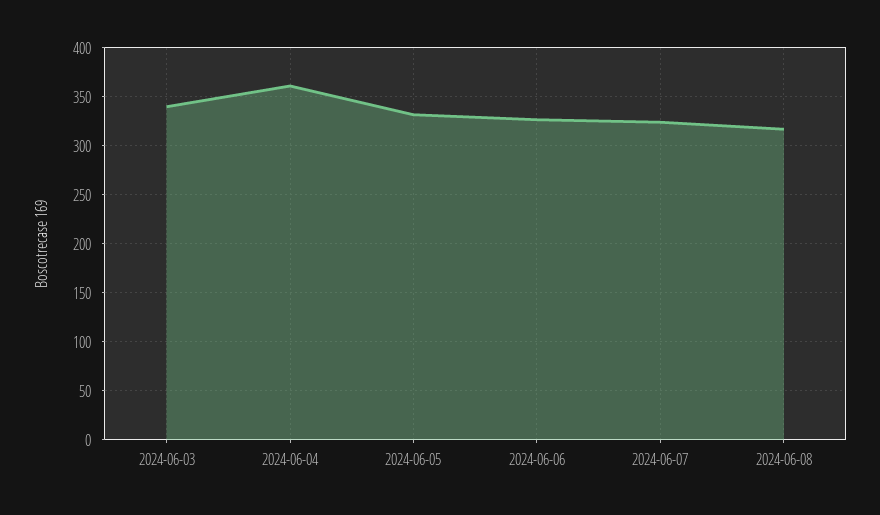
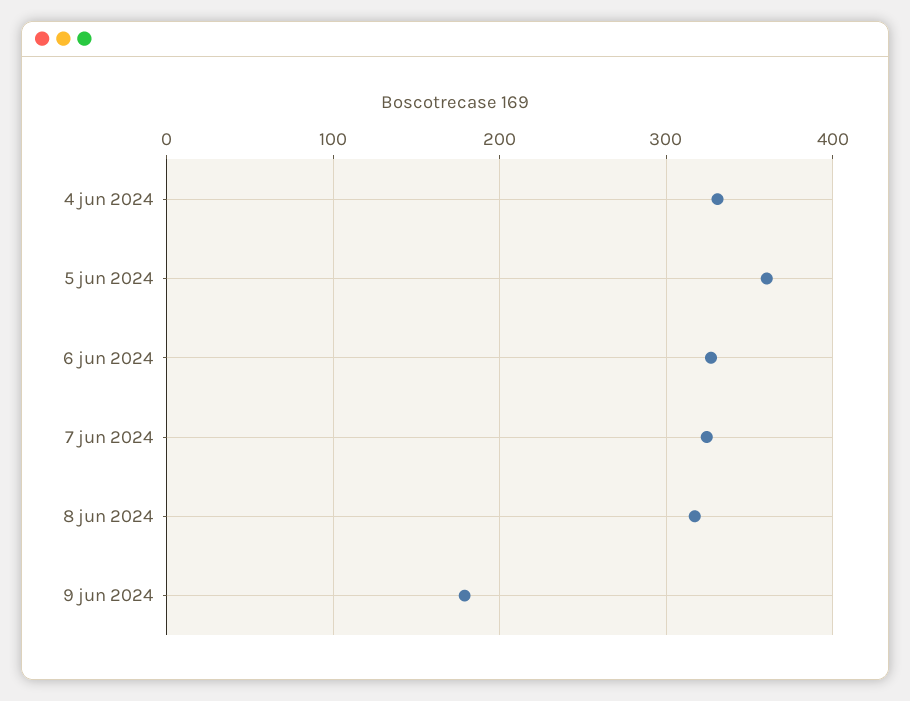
2024-06-03: 340 -> none
2024-06-04: 360 -> 330
2024-06-05: 330 -> 360
9 jun 2024: none -> 180

